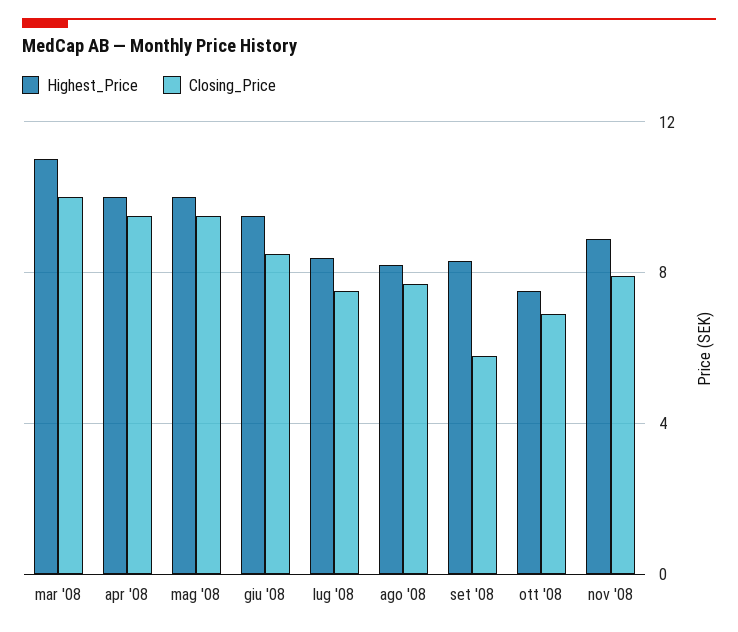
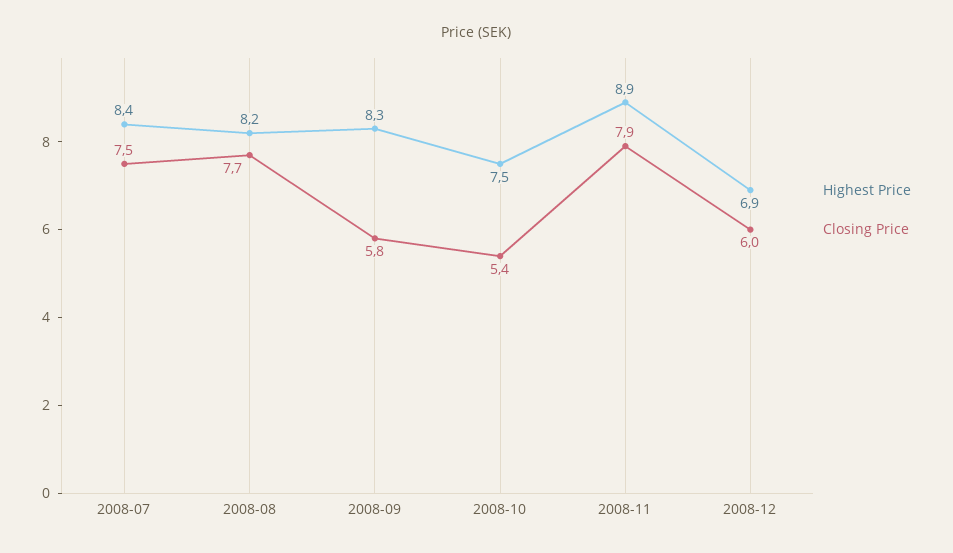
Highest_Price, mar '08: 11 -> none
Closing_Price, mar '08: 10 -> none
Highest_Price, apr '08: 10 -> none
Closing_Price, apr '08: 9.5 -> none
Highest_Price, mag '08: 10 -> none
Closing_Price, mag '08: 9.5 -> none
Highest_Price, giu '08: 9.5 -> none
Closing_Price, giu '08: 8.5 -> none
Closing_Price, ott '08: 7 -> 5.4
Highest_Price, 2008-12: none -> 6.9
Closing_Price, 2008-12: none -> 6

